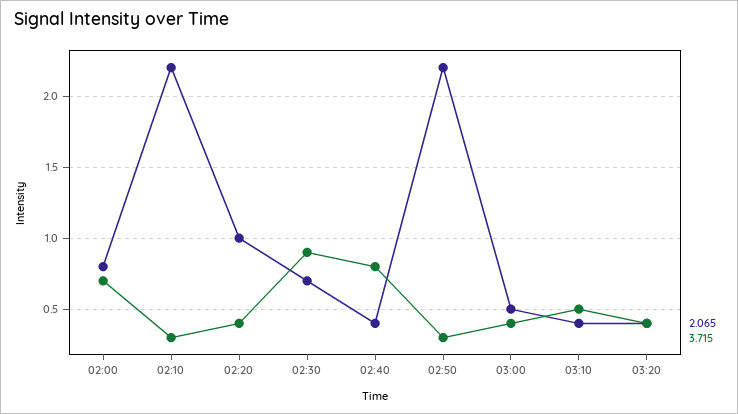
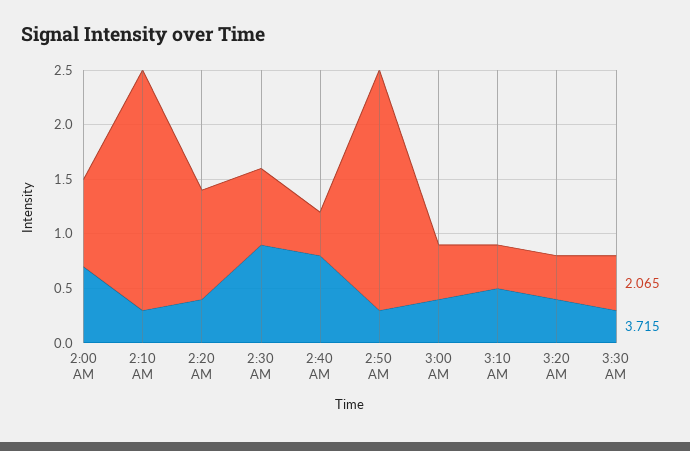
2.065, 3:30 AM: none -> 0.5
3.715, 3:30 AM: none -> 0.3

